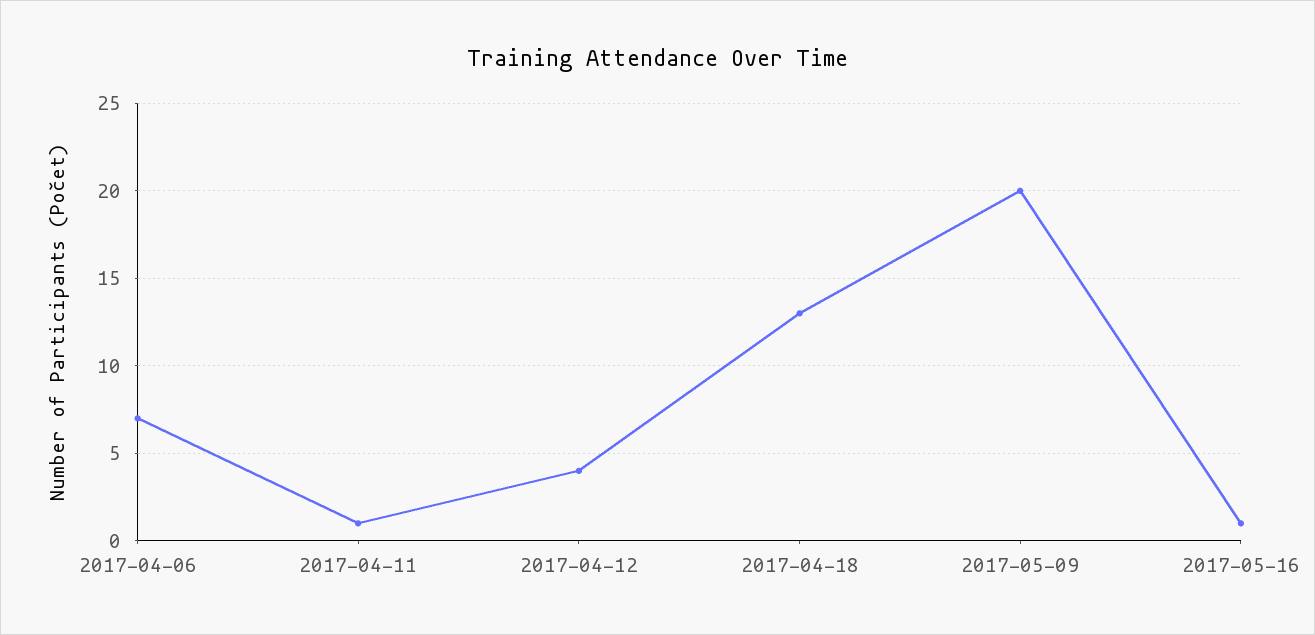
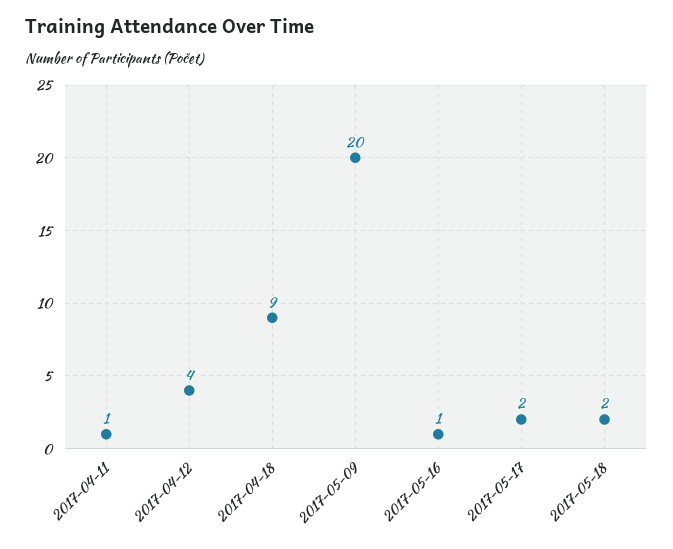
2017-04-06: 7 -> none
2017-04-18: 13 -> 9
2017-05-17: none -> 2
2017-05-18: none -> 2

